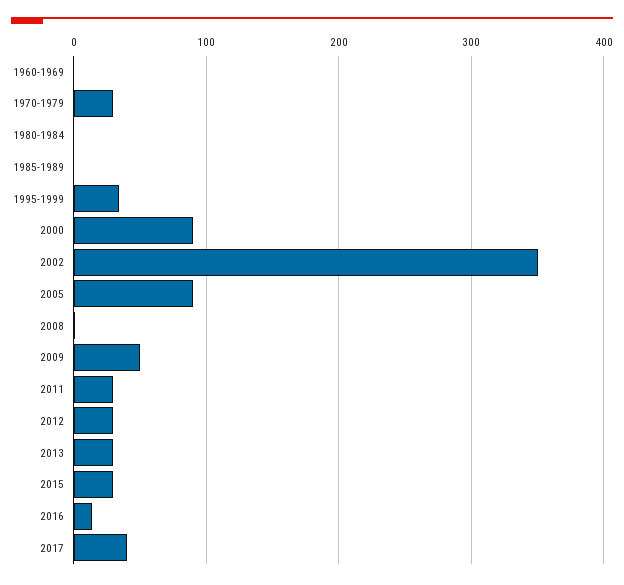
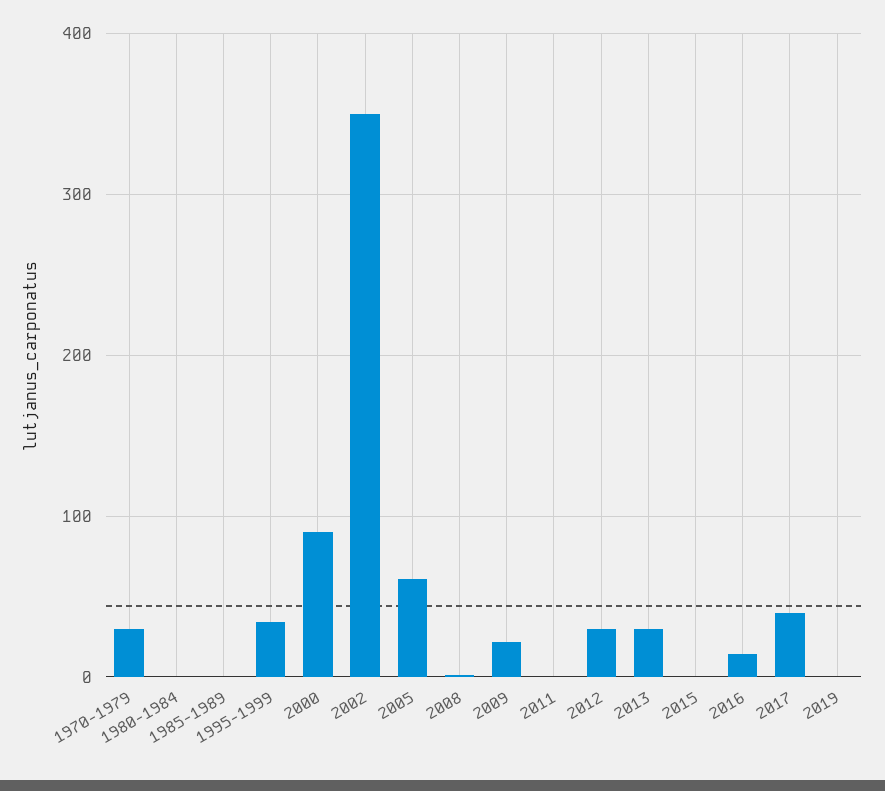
1960-1969: 0 -> none
2005: 90 -> 60
2009: 50 -> 20
2011: 30 -> 0
2015: 30 -> 0
2019: none -> 0

